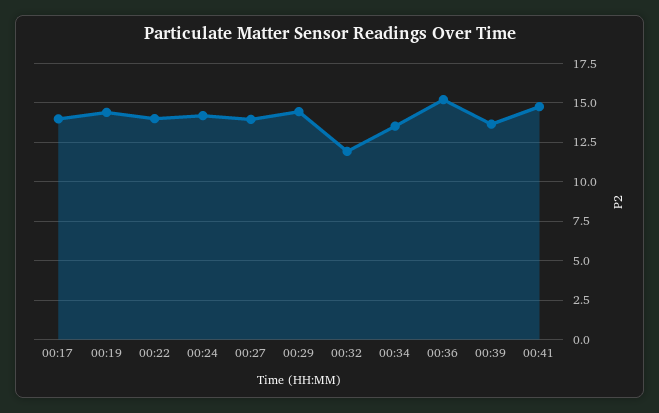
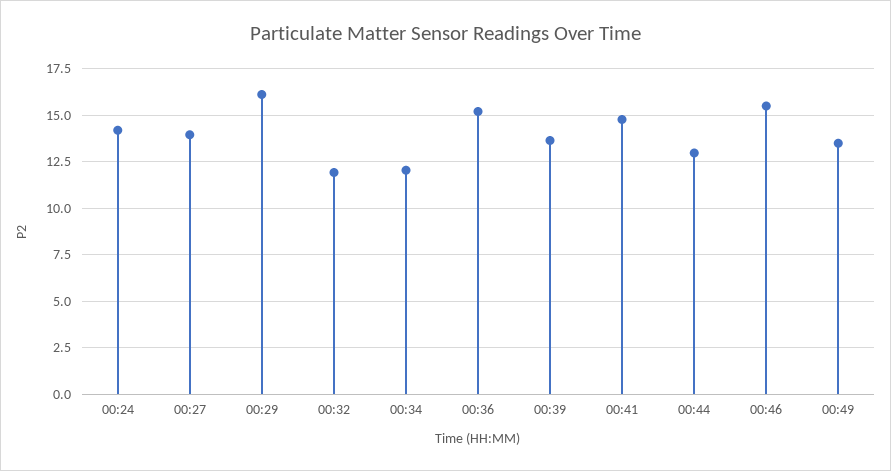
00:17: 14 -> none
00:19: 14.5 -> none
00:22: 14 -> none
00:29: 14.5 -> 16
00:34: 13.5 -> 12
00:44: none -> 13
00:46: none -> 15.5
00:49: none -> 13.5

